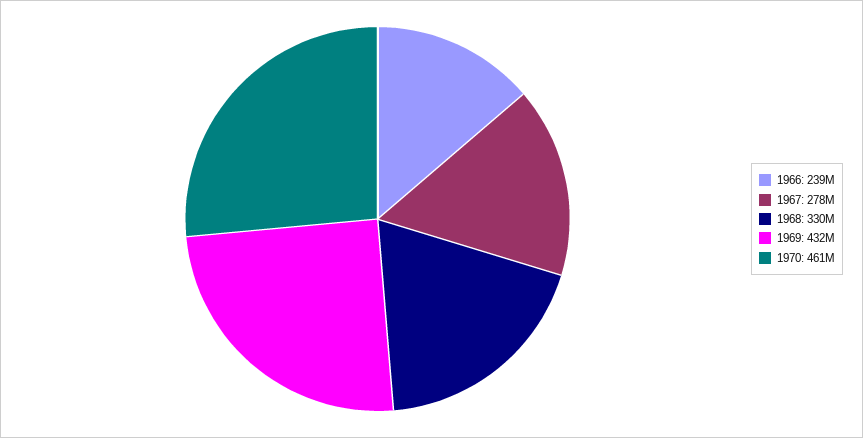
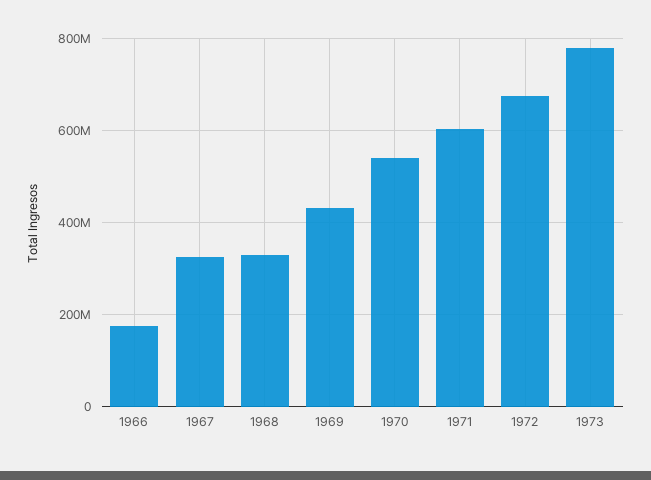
1966: 239000000 -> 180000000
1967: 278000000 -> 320000000
1970: 461000000 -> 540000000
1971: none -> 600000000
1972: none -> 680000000
1973: none -> 780000000

